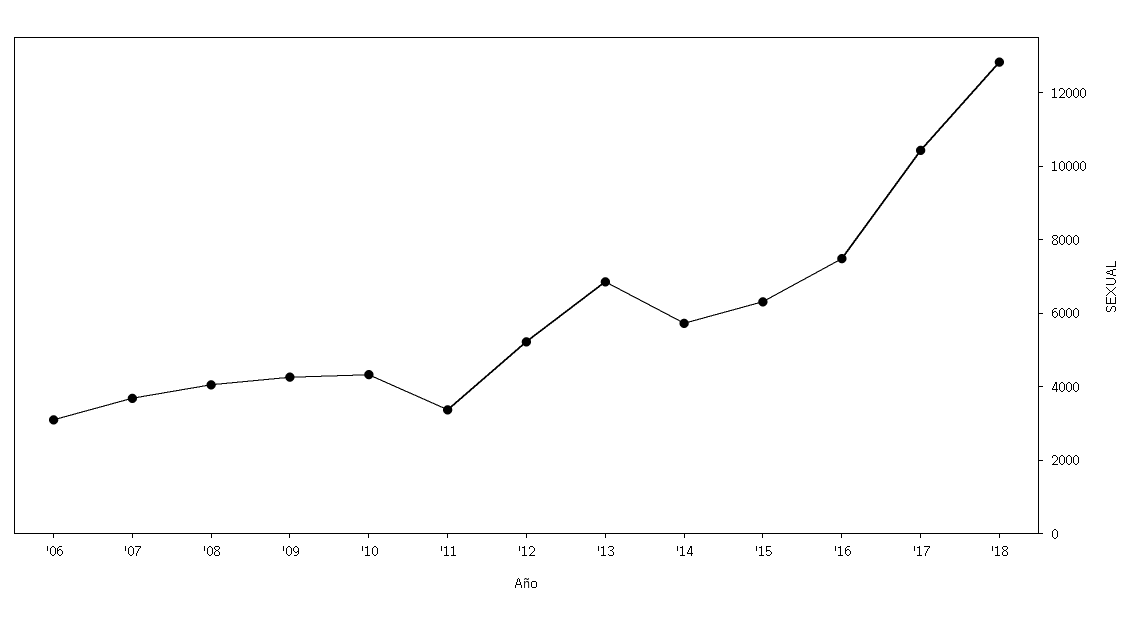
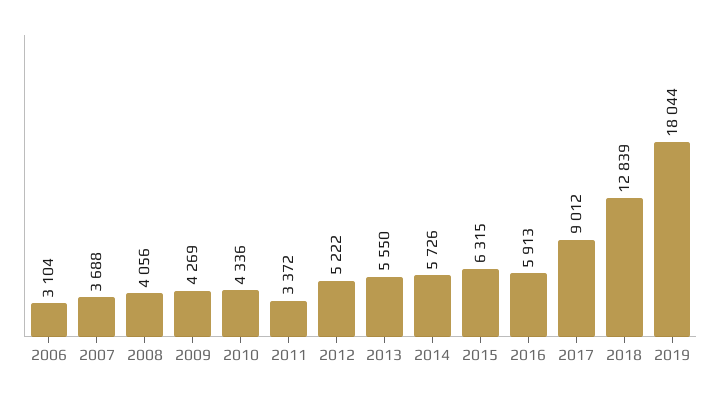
'13: 7000 -> 5550
'16: 7500 -> 5913
'17: 10500 -> 9012
2019: none -> 18044

